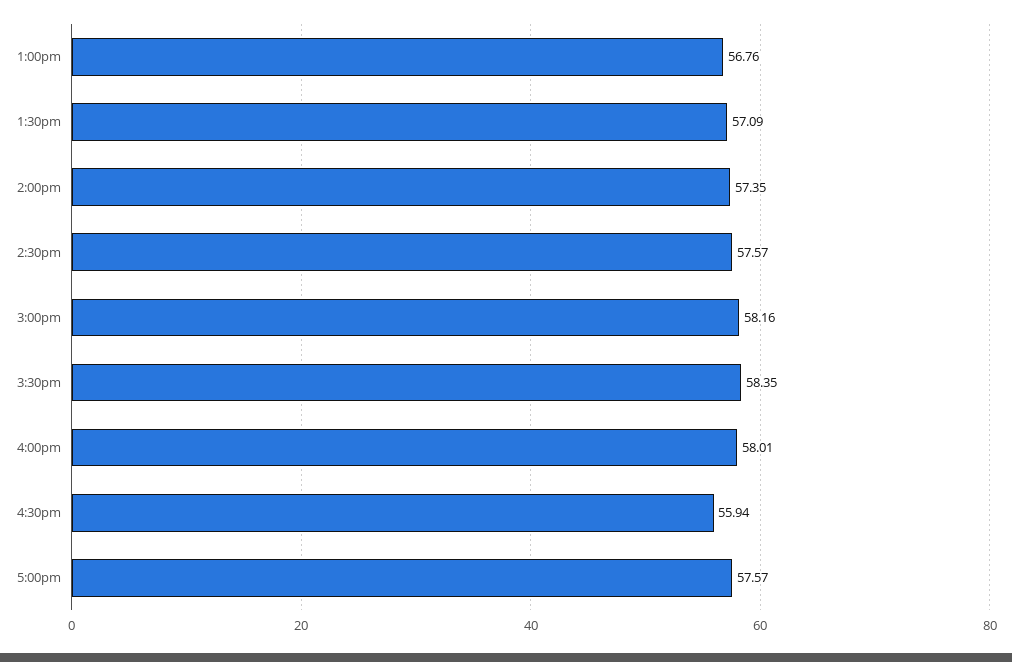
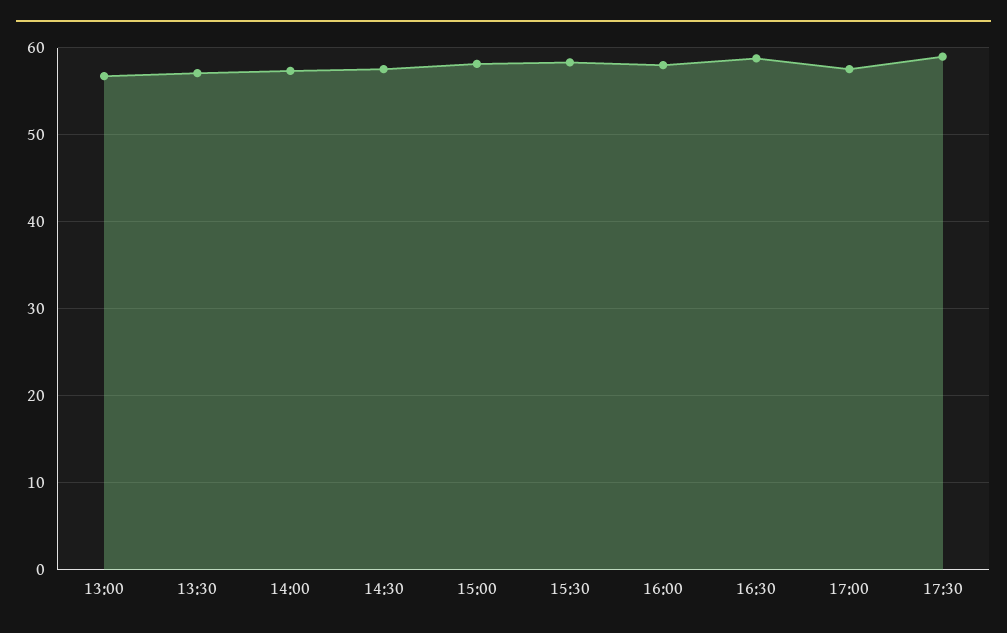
4:30pm: 55.94 -> 59
17:30: none -> 59

